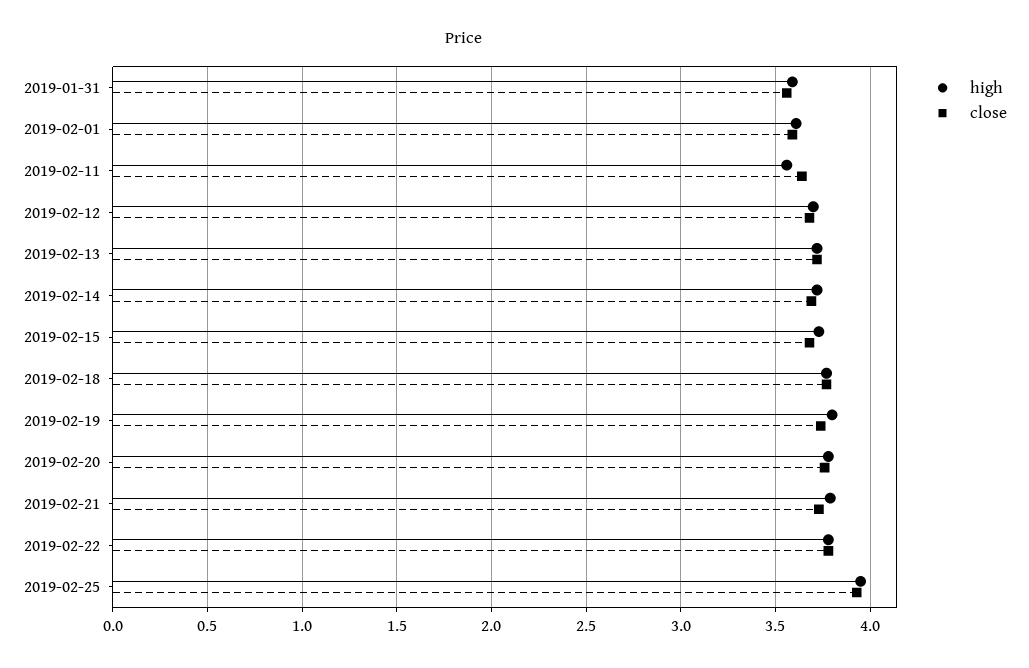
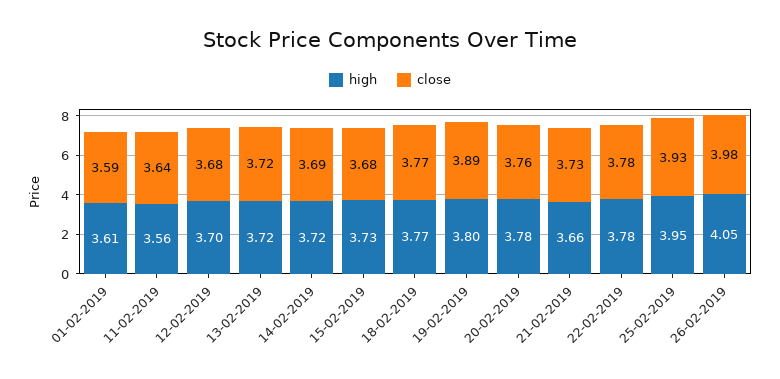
high, 2019-01-31: 3.6 -> none
close, 2019-01-31: 3.55 -> none
close, 2019-02-19: 3.75 -> 3.89
high, 2019-02-21: 3.8 -> 3.66
high, 26-02-2019: none -> 4.05
close, 26-02-2019: none -> 3.98

